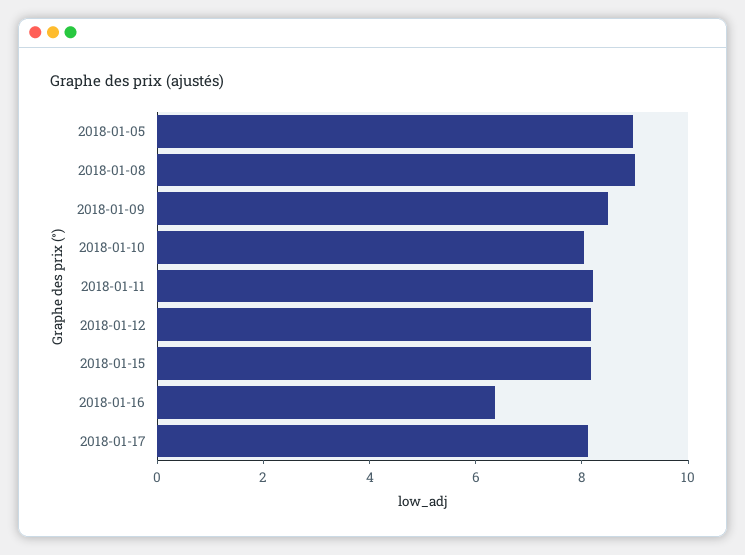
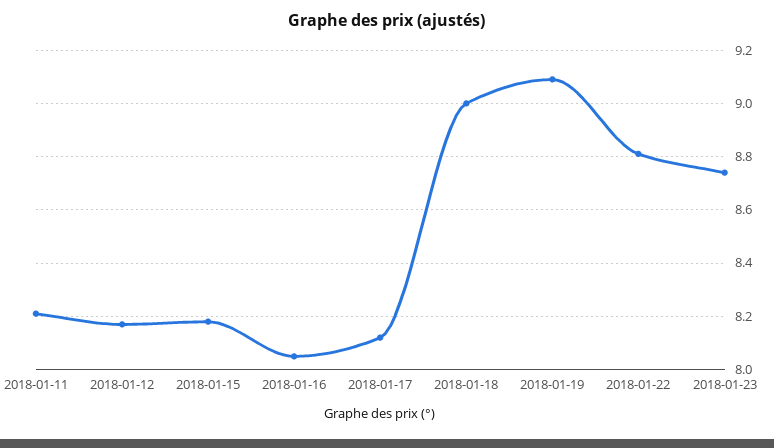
2018-01-05: 9 -> none
2018-01-08: 9 -> none
2018-01-09: 8.5 -> none
2018-01-10: 8 -> none
2018-01-16: 6.5 -> 8.05
2018-01-18: none -> 9
2018-01-19: none -> 9.1
2018-01-22: none -> 8.8
2018-01-23: none -> 8.75

